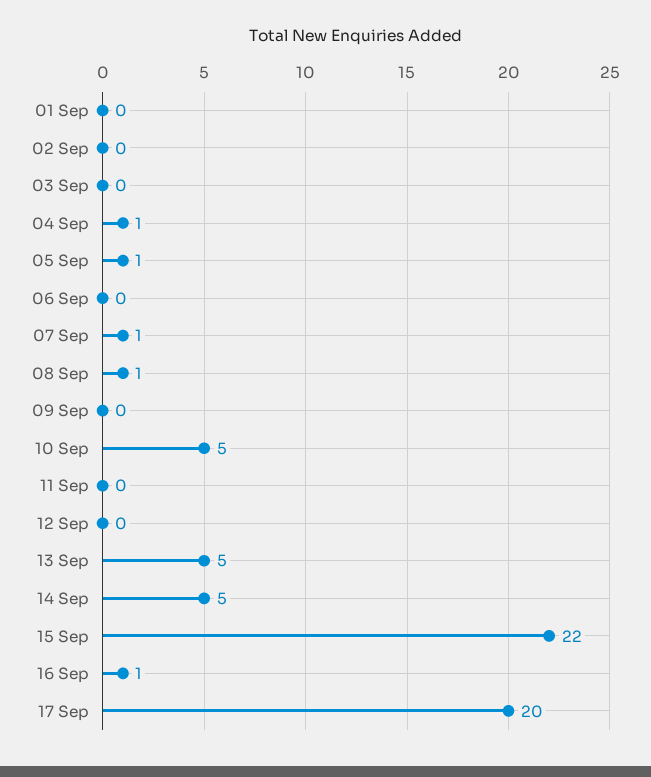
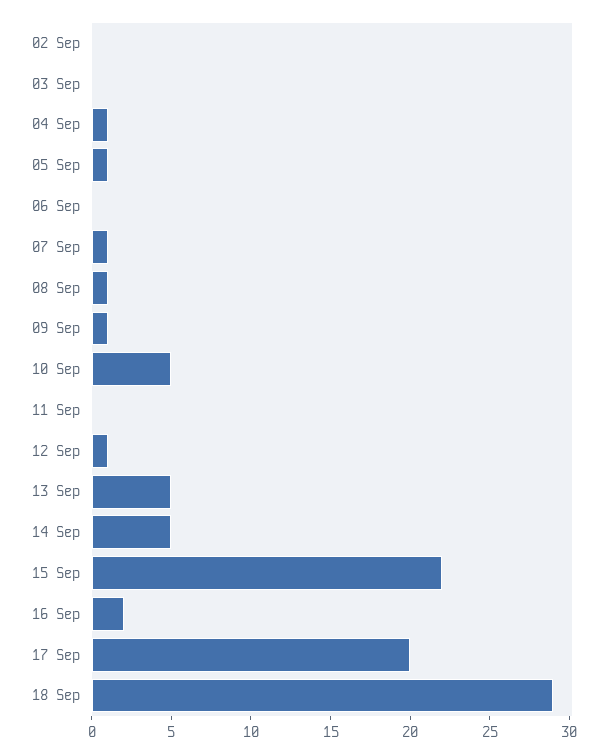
01 Sep: 0 -> none
09 Sep: 0 -> 1
12 Sep: 0 -> 1
16 Sep: 1 -> 2
18 Sep: none -> 29

